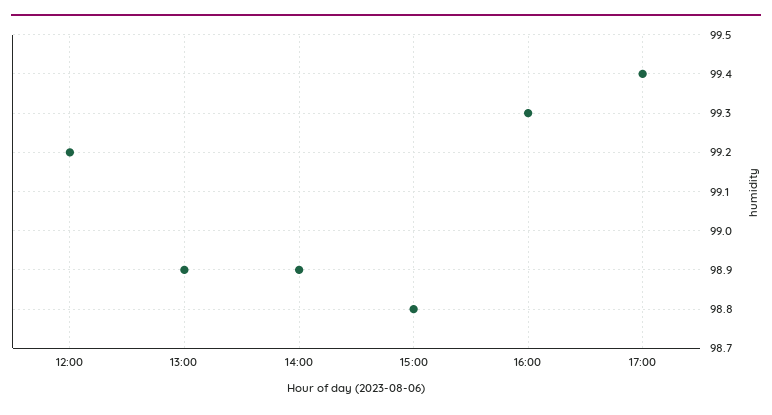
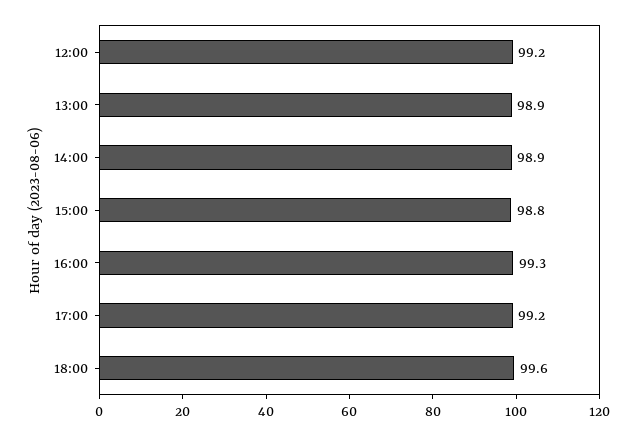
17:00: 99.4 -> 99.2
18:00: none -> 99.6

